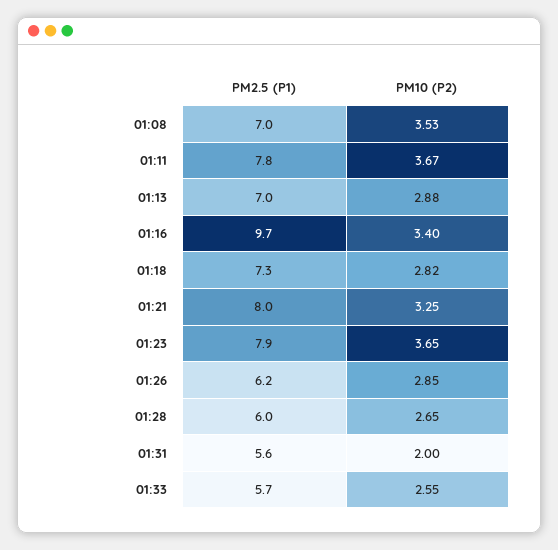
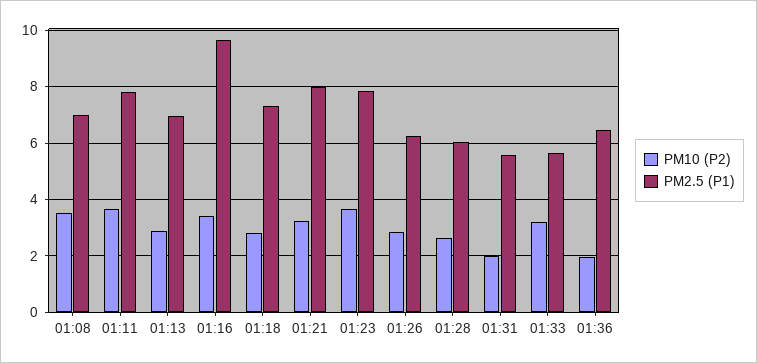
PM10 (P2), 01:33: 2.55 -> 3.25
PM10 (P2), 01:36: none -> 2
PM2.5 (P1), 01:36: none -> 6.5

